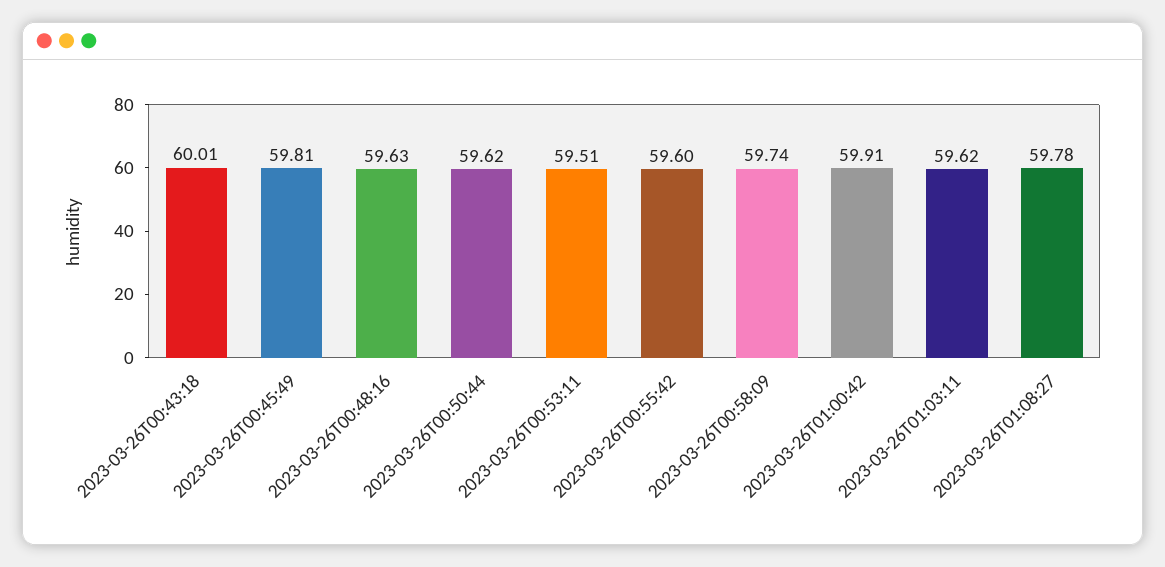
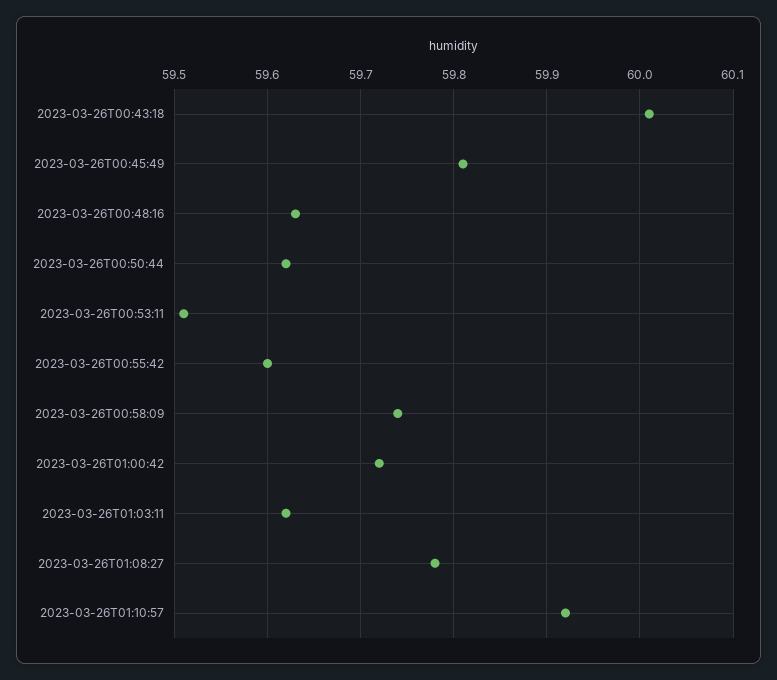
2023-03-26T01:00:42: 59.91 -> 59.72
2023-03-26T01:10:57: none -> 59.92

